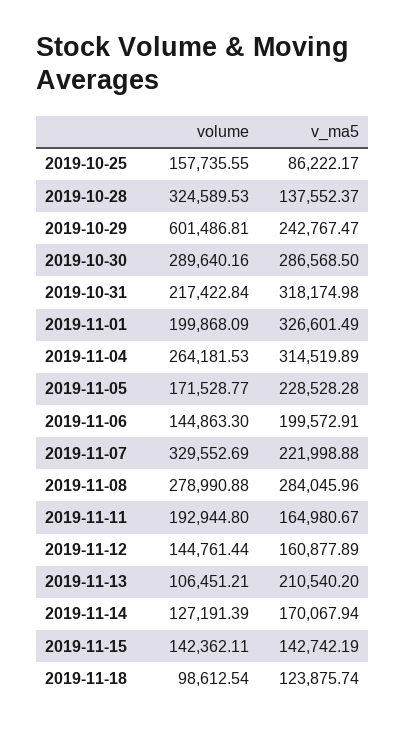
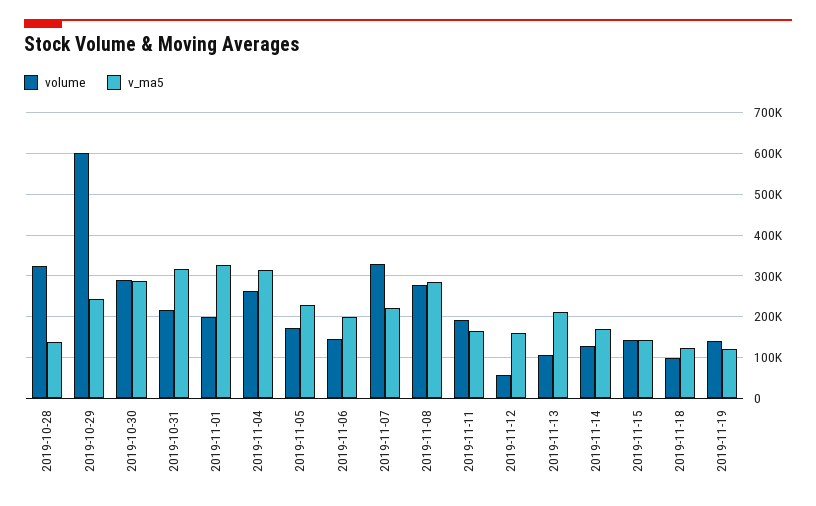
volume, 2019-10-25: 157735.55 -> none
v_ma5, 2019-10-25: 86222.17 -> none
volume, 2019-11-12: 144761.44 -> 60000
volume, 2019-11-19: none -> 140000
v_ma5, 2019-11-19: none -> 120000

